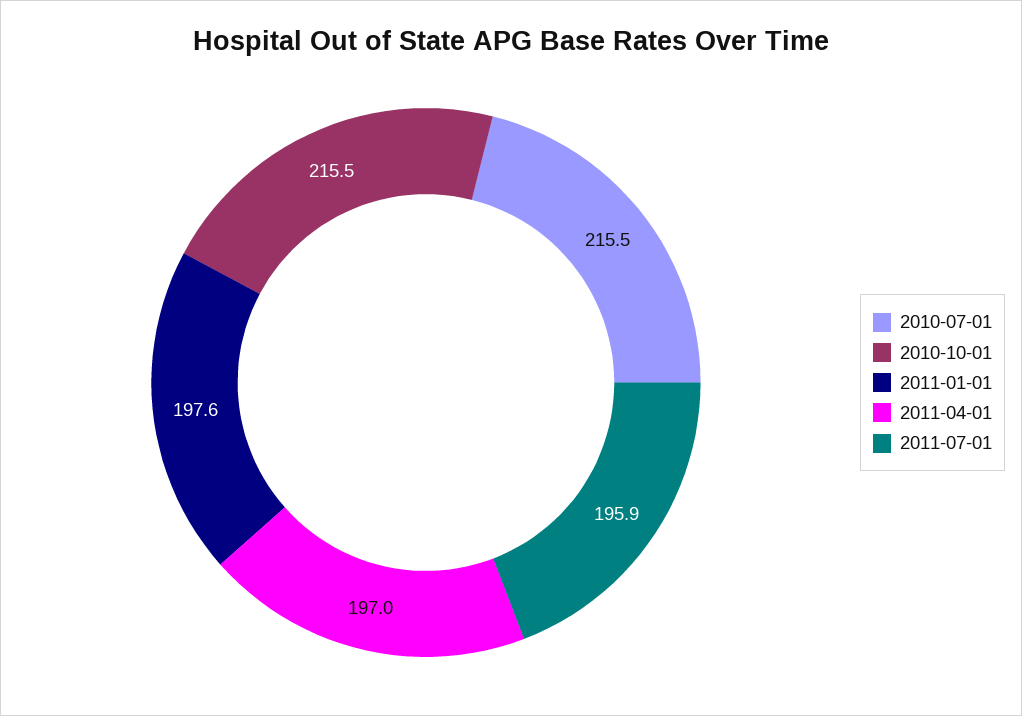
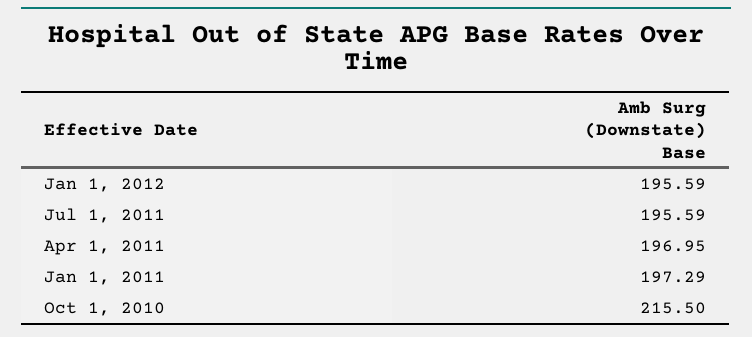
2010-07-01: 215.5 -> none
2011-01-01: 197.6 -> 197.29
2011-07-01: 195.9 -> 195.59
Jan 1, 2012: none -> 195.59

